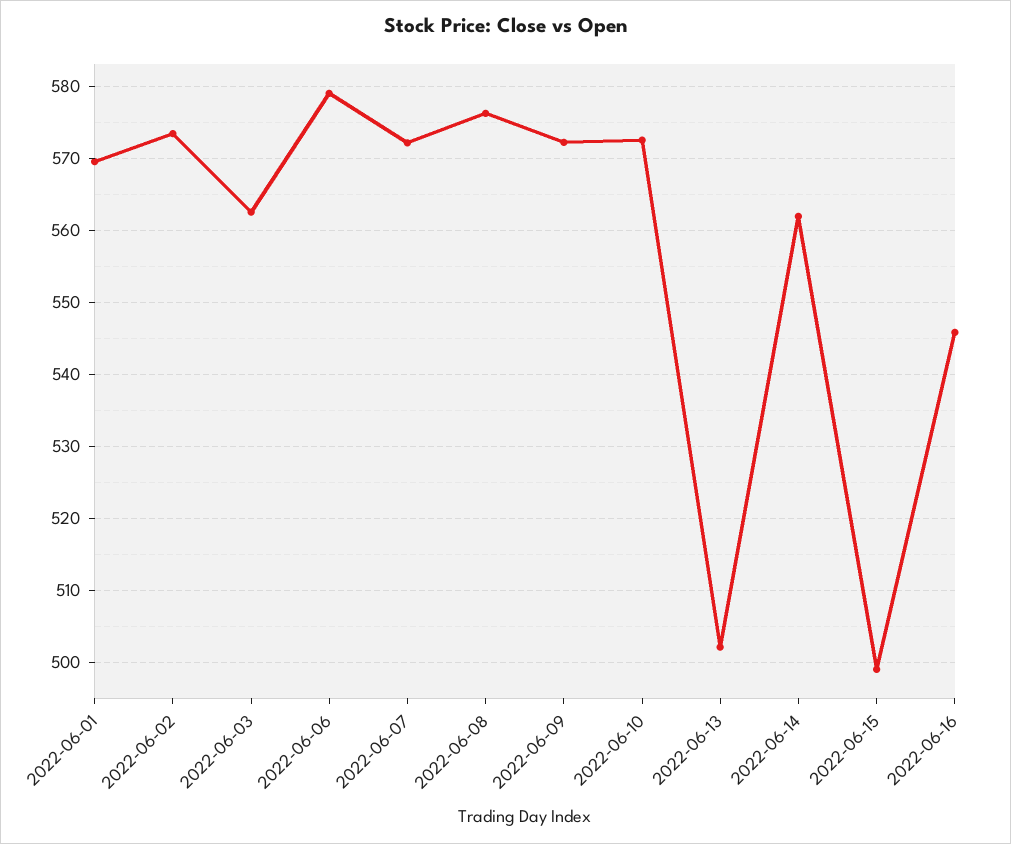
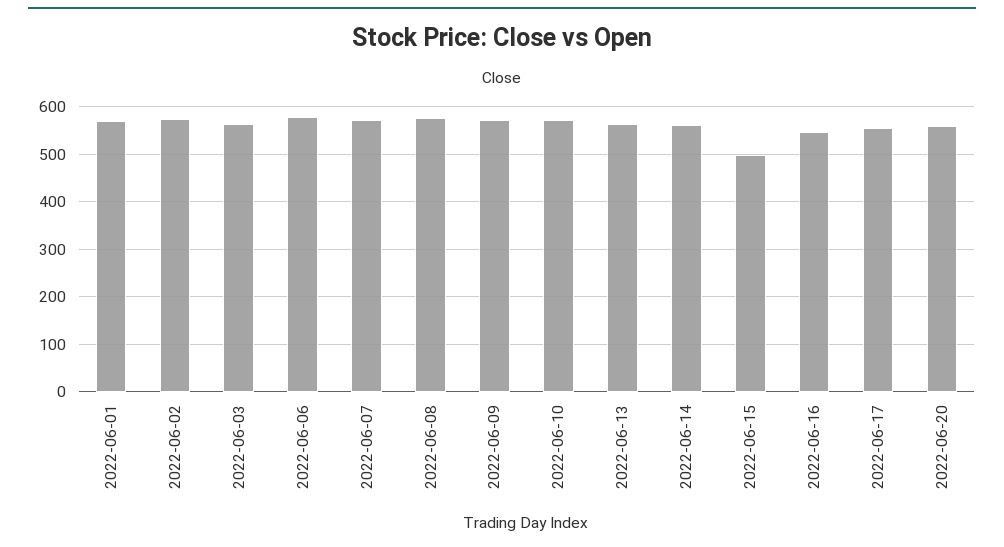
2022-06-13: 502 -> 560
2022-06-17: none -> 560
2022-06-20: none -> 560

